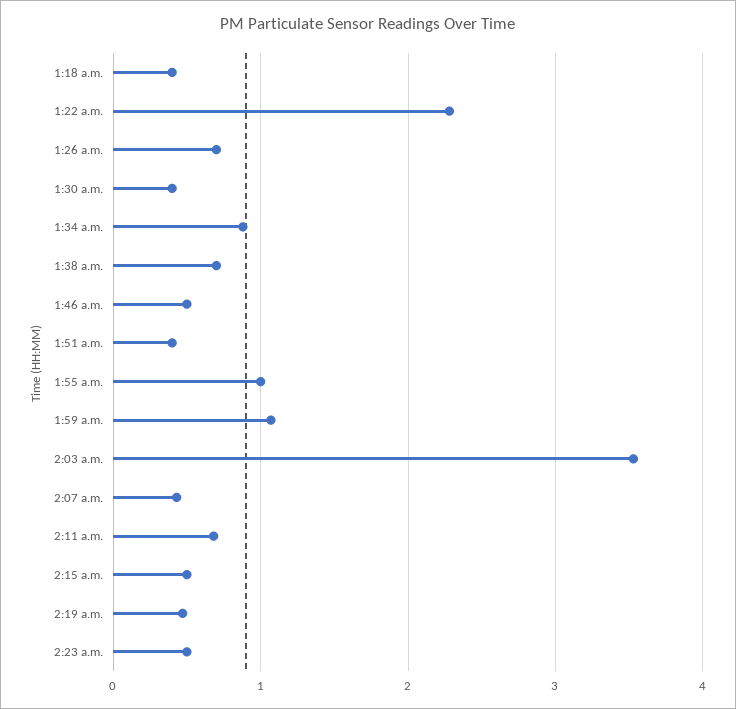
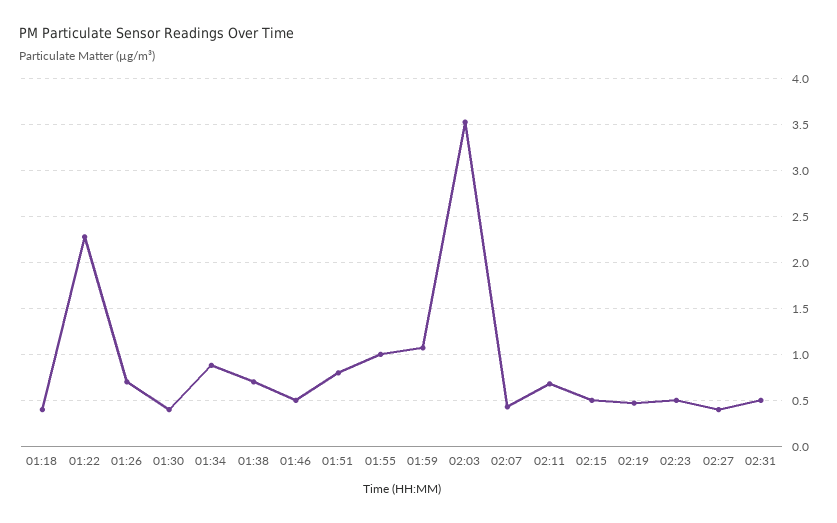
1:51 a.m.: 0.4 -> 0.8
02:27: none -> 0.4
02:31: none -> 0.5

